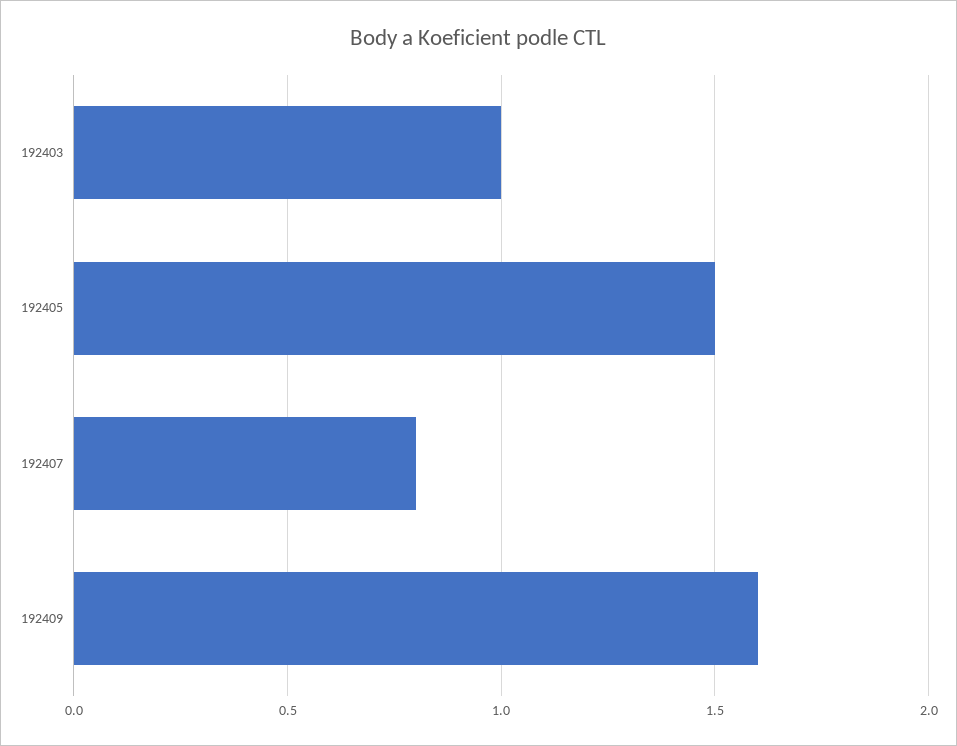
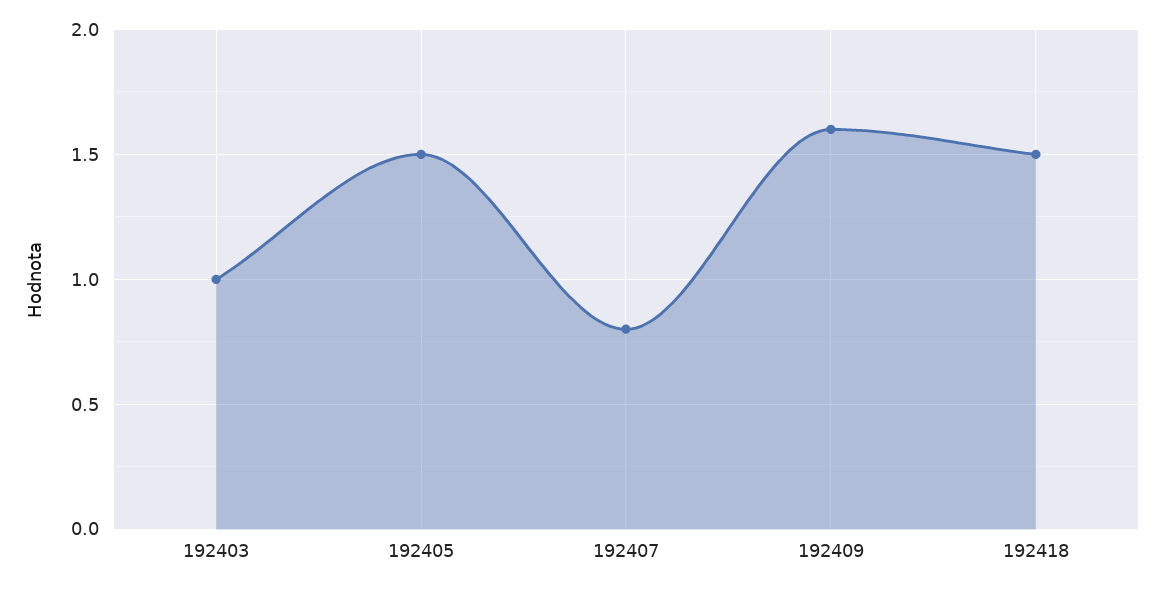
192418: none -> 1.5

